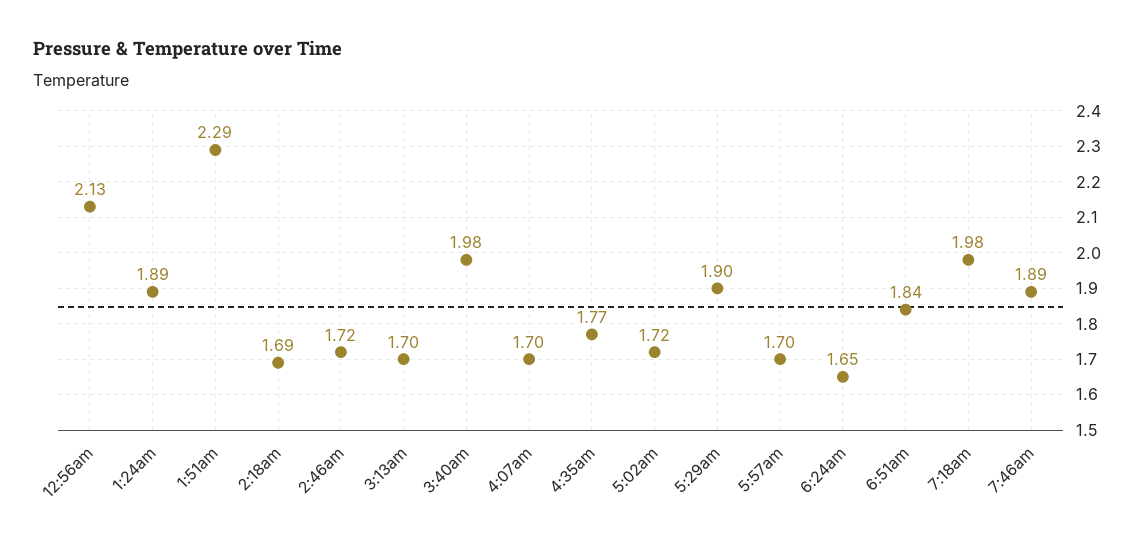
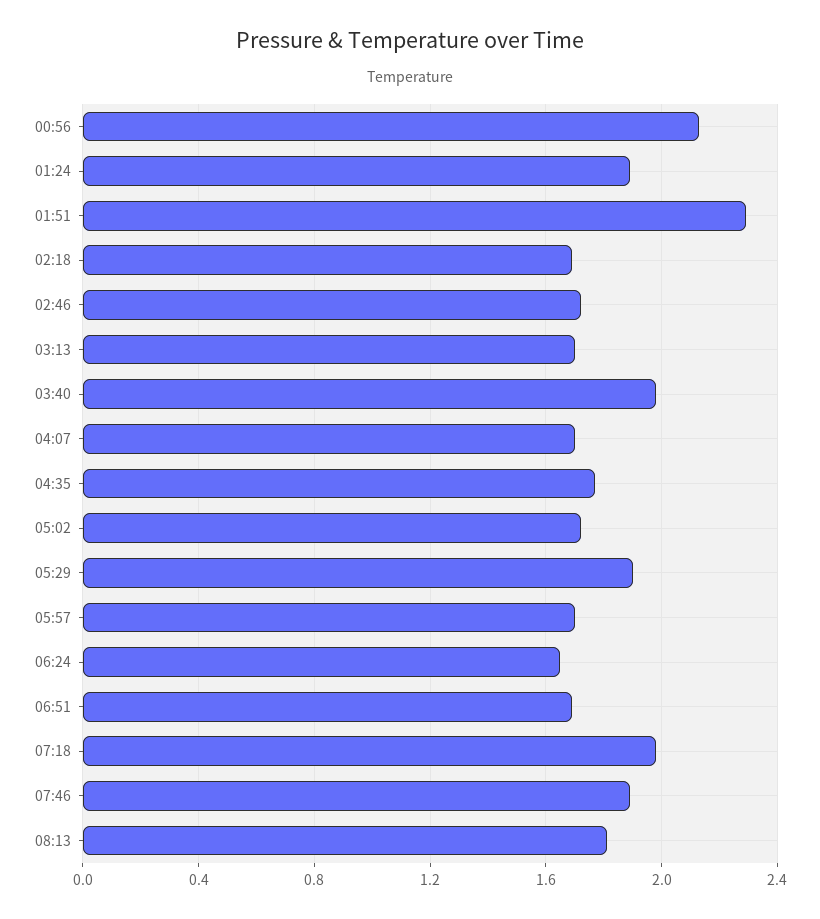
6:51am: 1.84 -> 1.7
08:13: none -> 1.8

